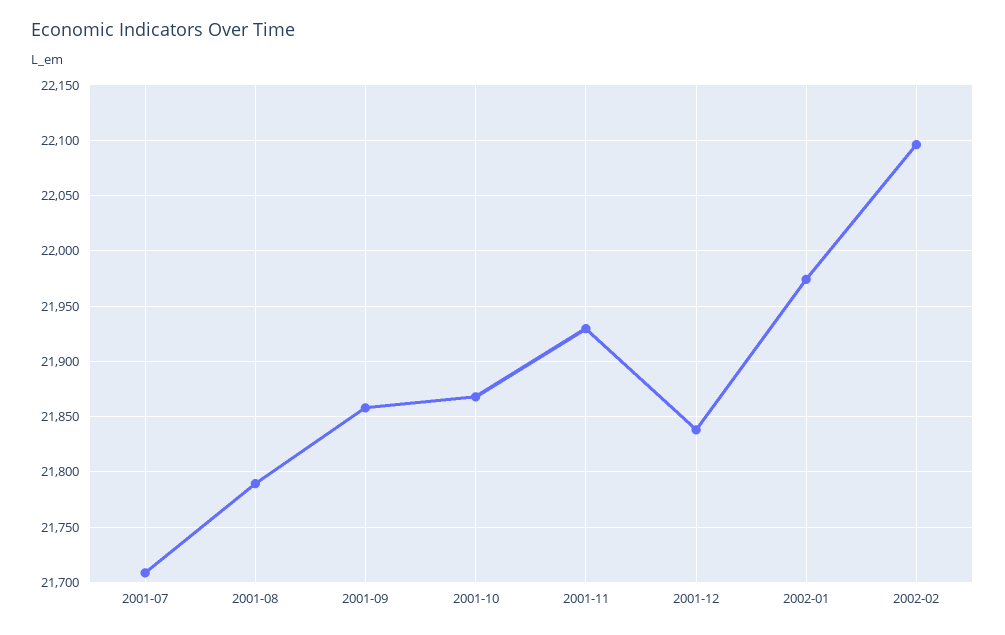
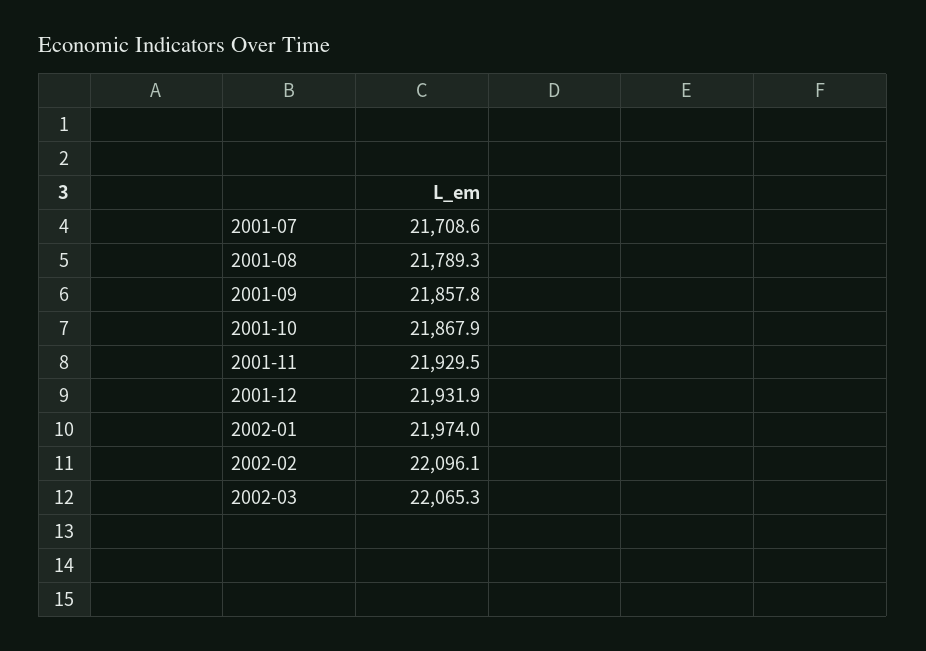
2001-12: 21840 -> 21931.9
2002-03: none -> 22065.3

